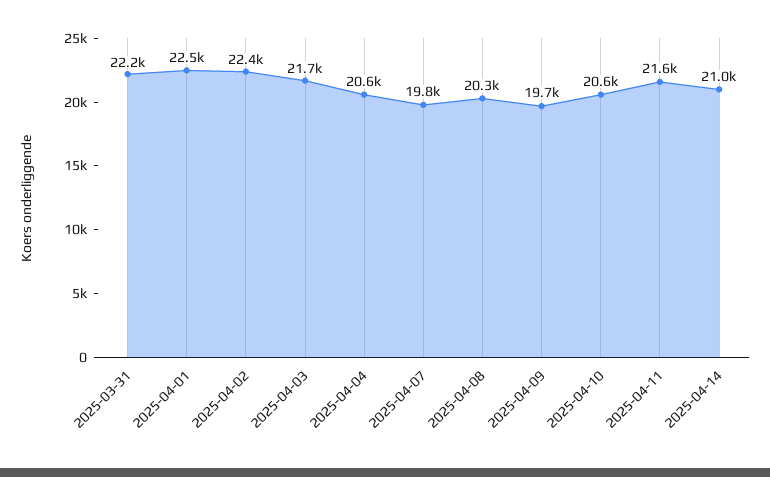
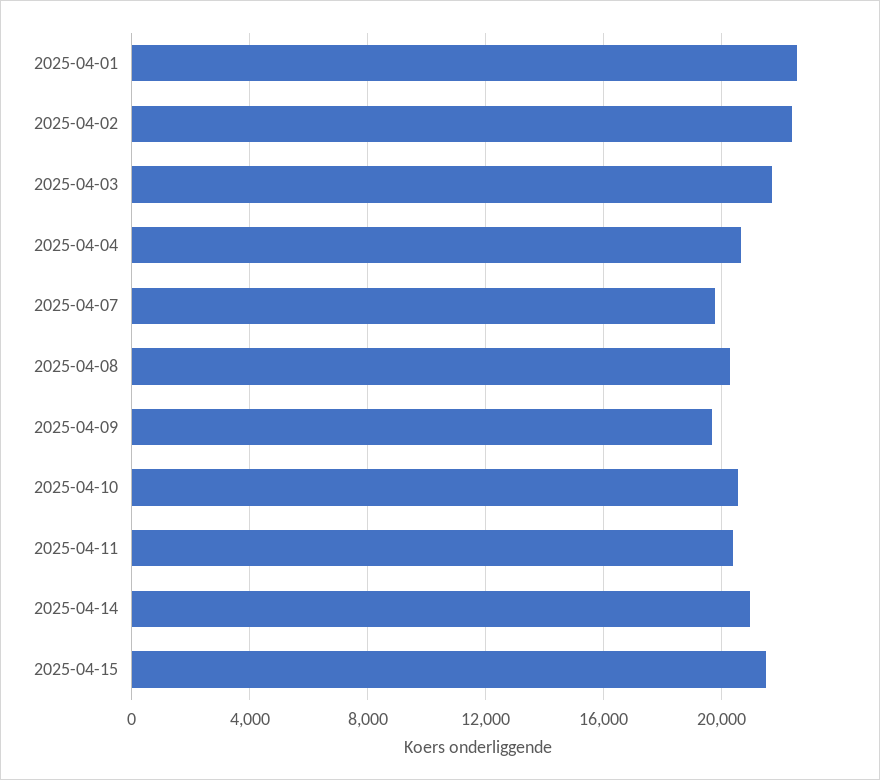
2025-03-31: 22200 -> none
2025-04-11: 21600 -> 20500
2025-04-15: none -> 21500

